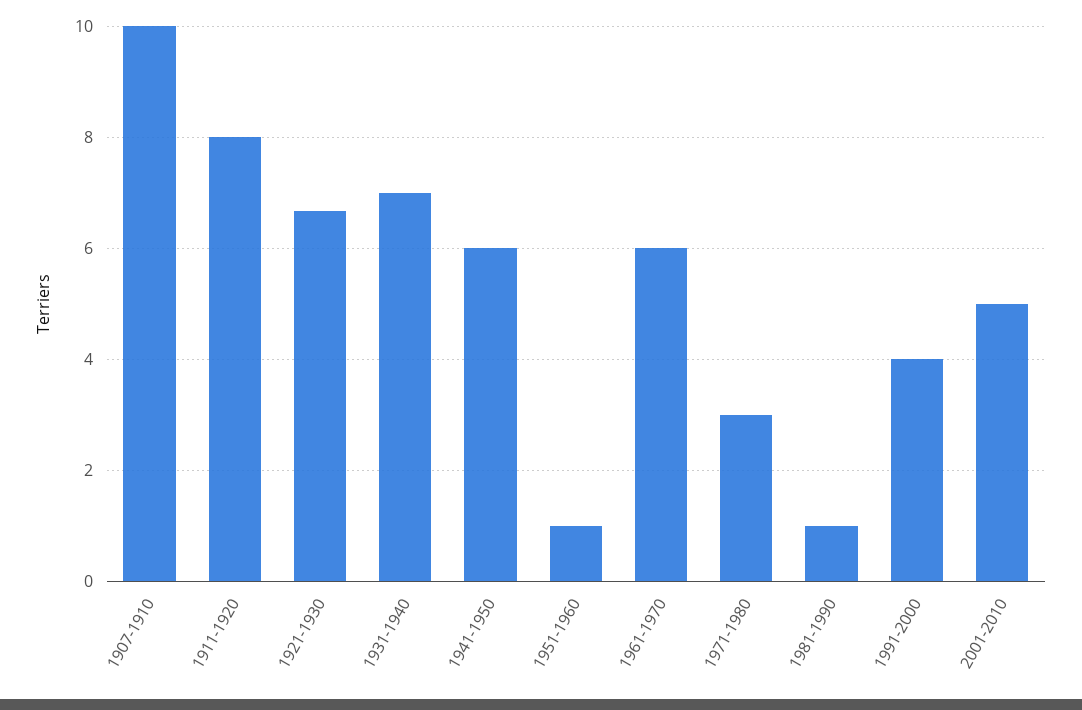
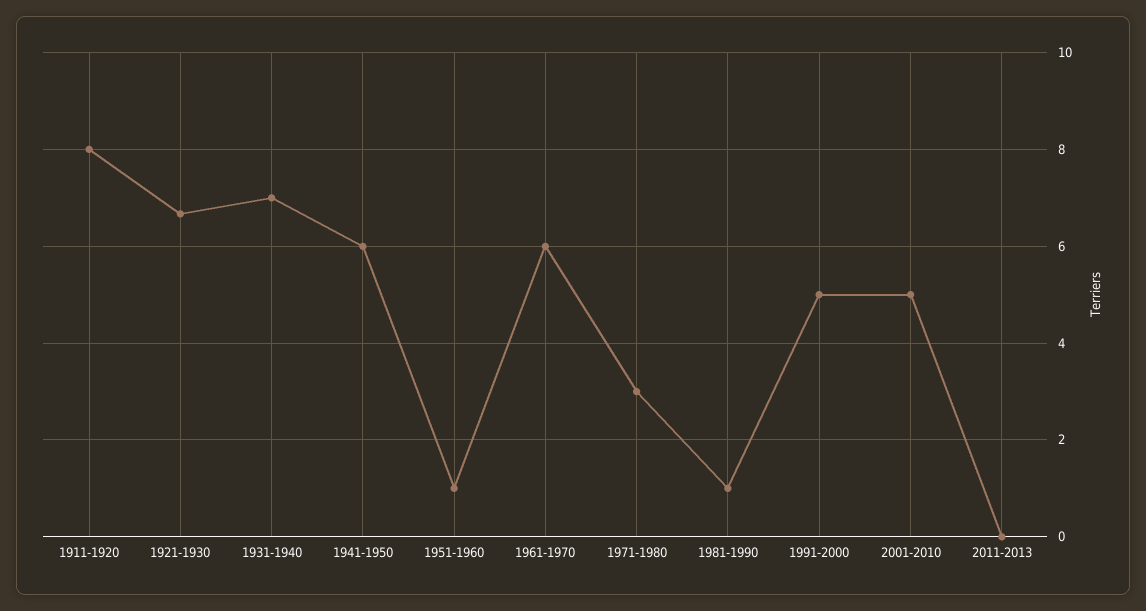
1907-1910: 10 -> none
1991-2000: 4 -> 5
2011-2013: none -> 0

